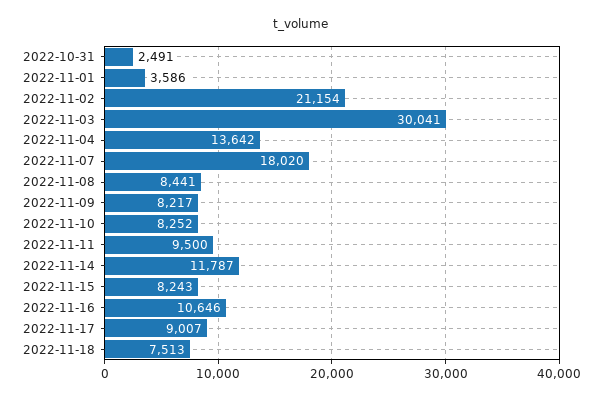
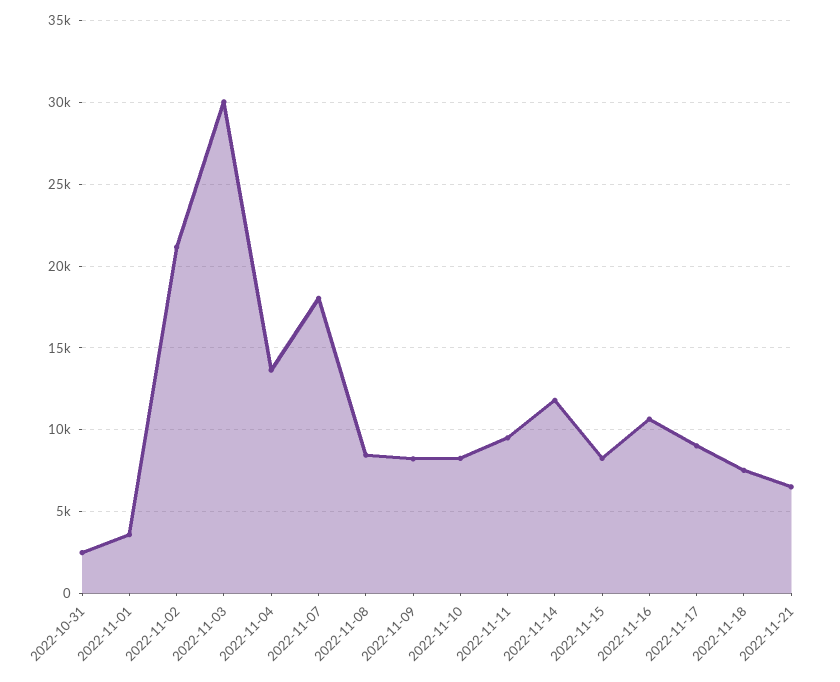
2022-11-21: none -> 6500

